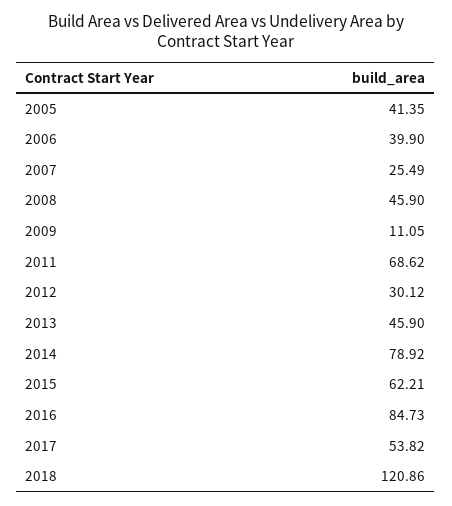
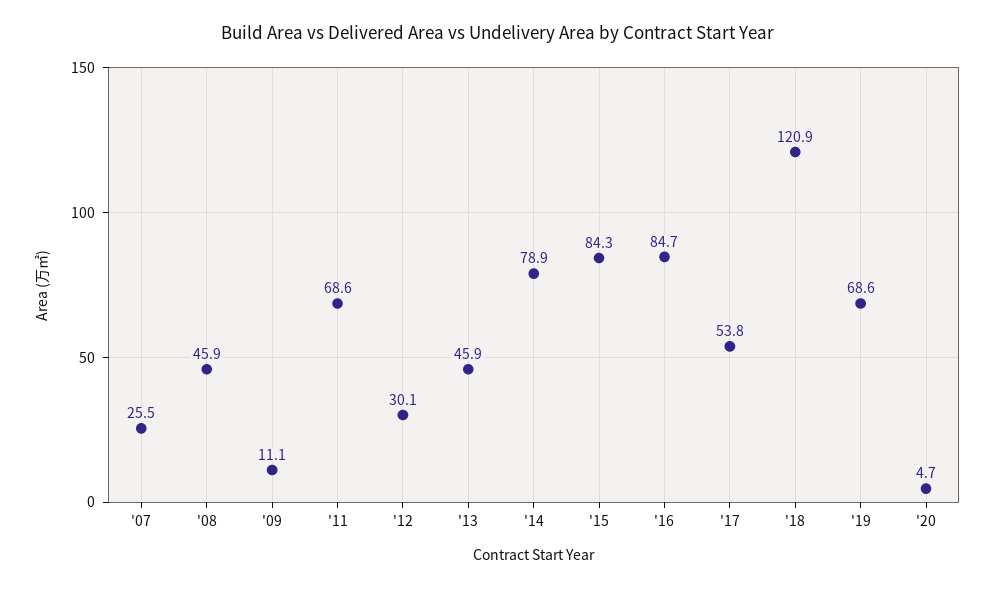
2005: 41.35 -> none
2006: 39.9 -> none
2015: 62.21 -> 84.3
'19: none -> 68.6
'20: none -> 4.7

